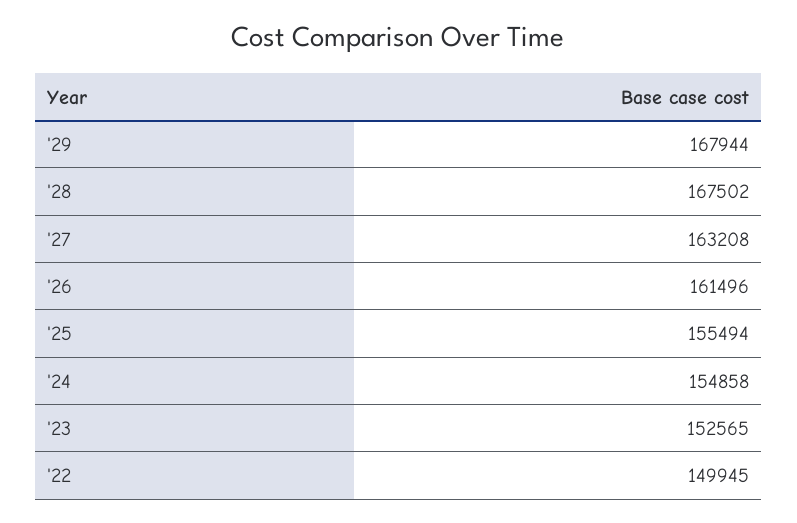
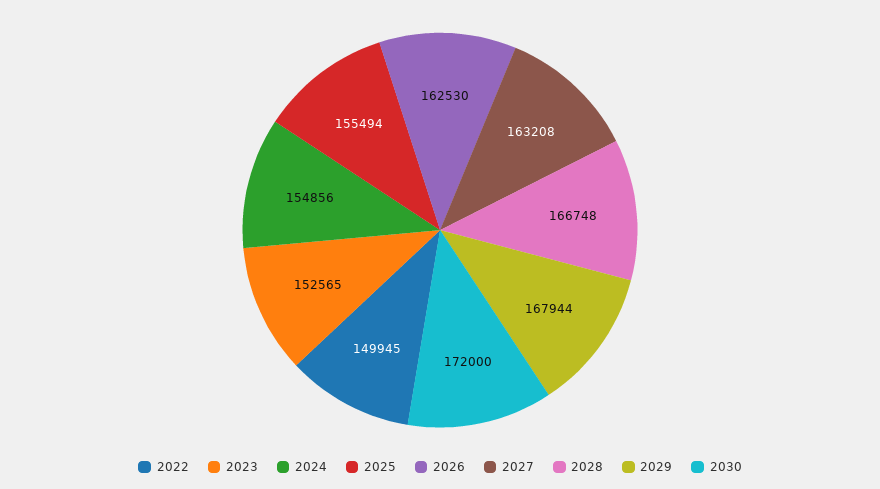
'28: 167502 -> 166748
'26: 161496 -> 162530
'24: 154858 -> 154856
2030: none -> 172000

